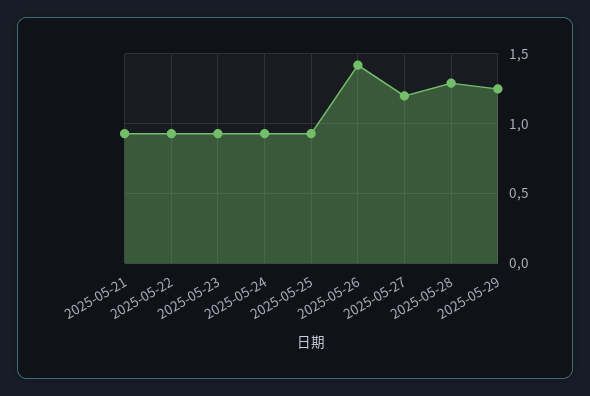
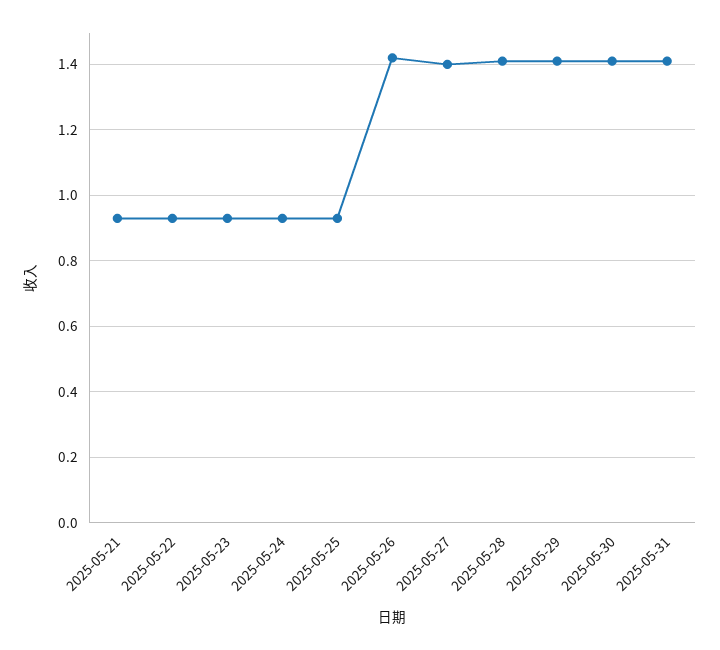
2025-05-27: 1.2 -> 1.4
2025-05-28: 1.3 -> 1.4
2025-05-29: 1.25 -> 1.4
2025-05-30: none -> 1.4
2025-05-31: none -> 1.4

